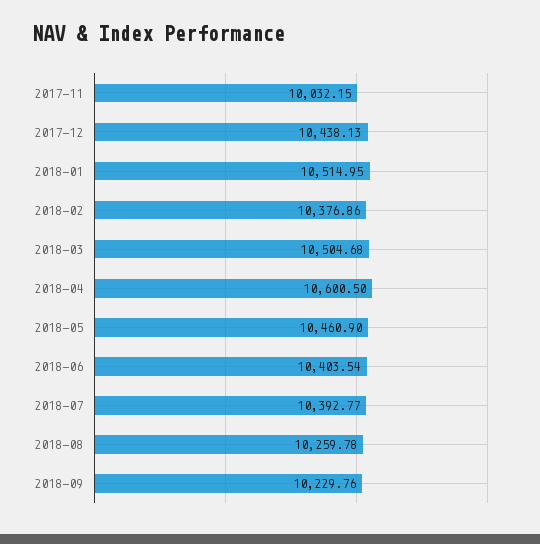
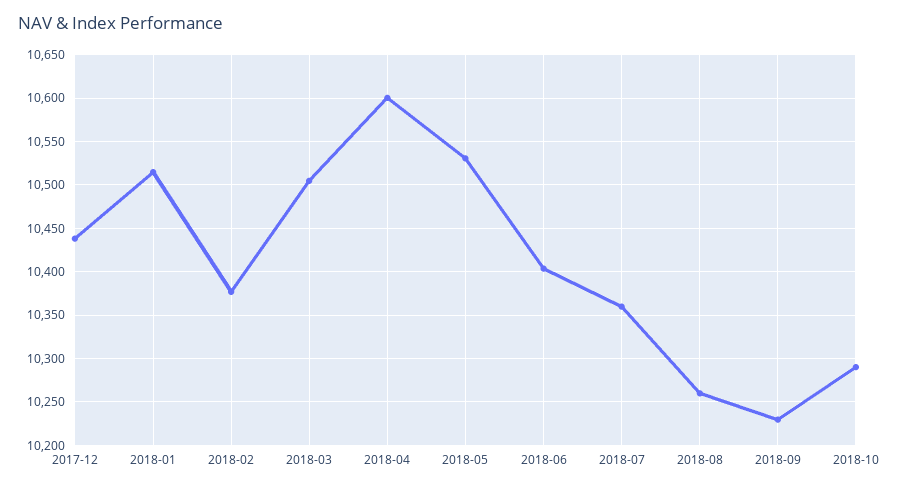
2017-11: 10032.15 -> none
2018-05: 10460.9 -> 10530
2018-07: 10392.77 -> 10360
2018-10: none -> 10290

